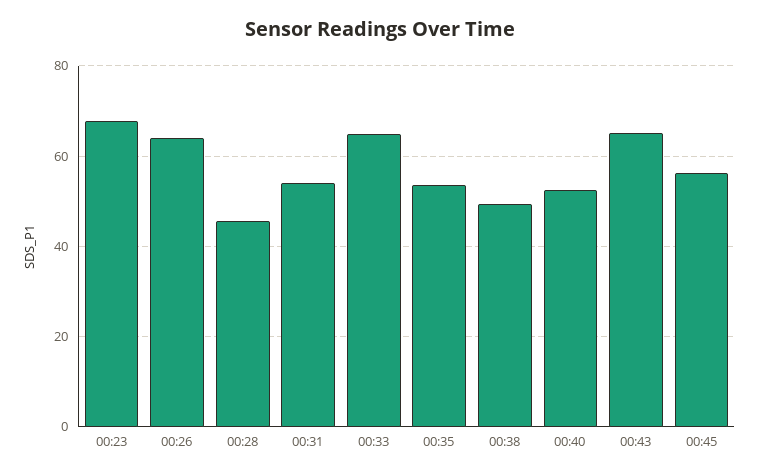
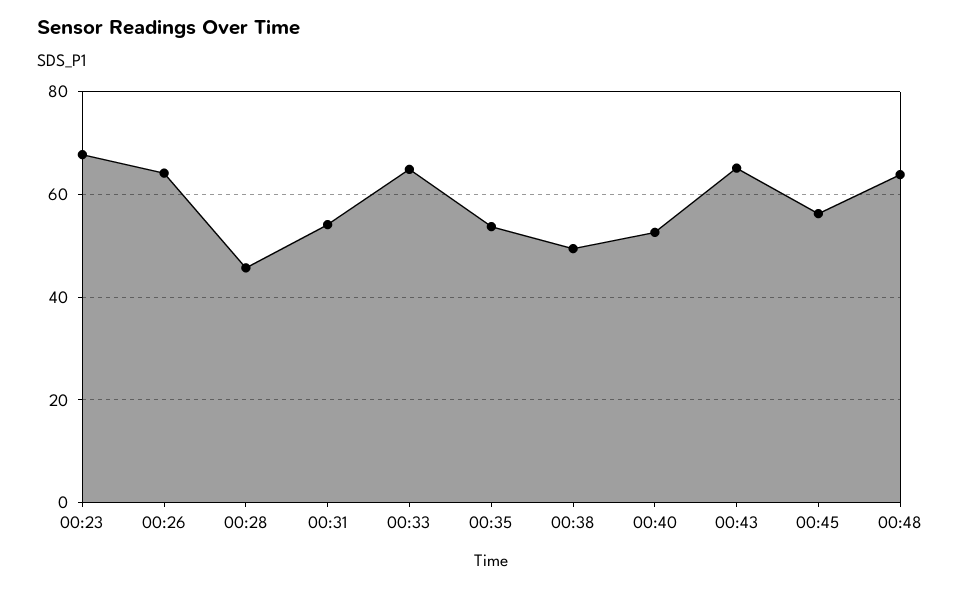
00:48: none -> 64

